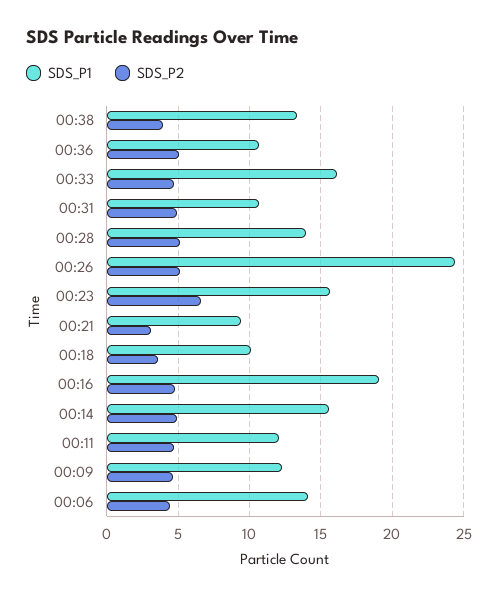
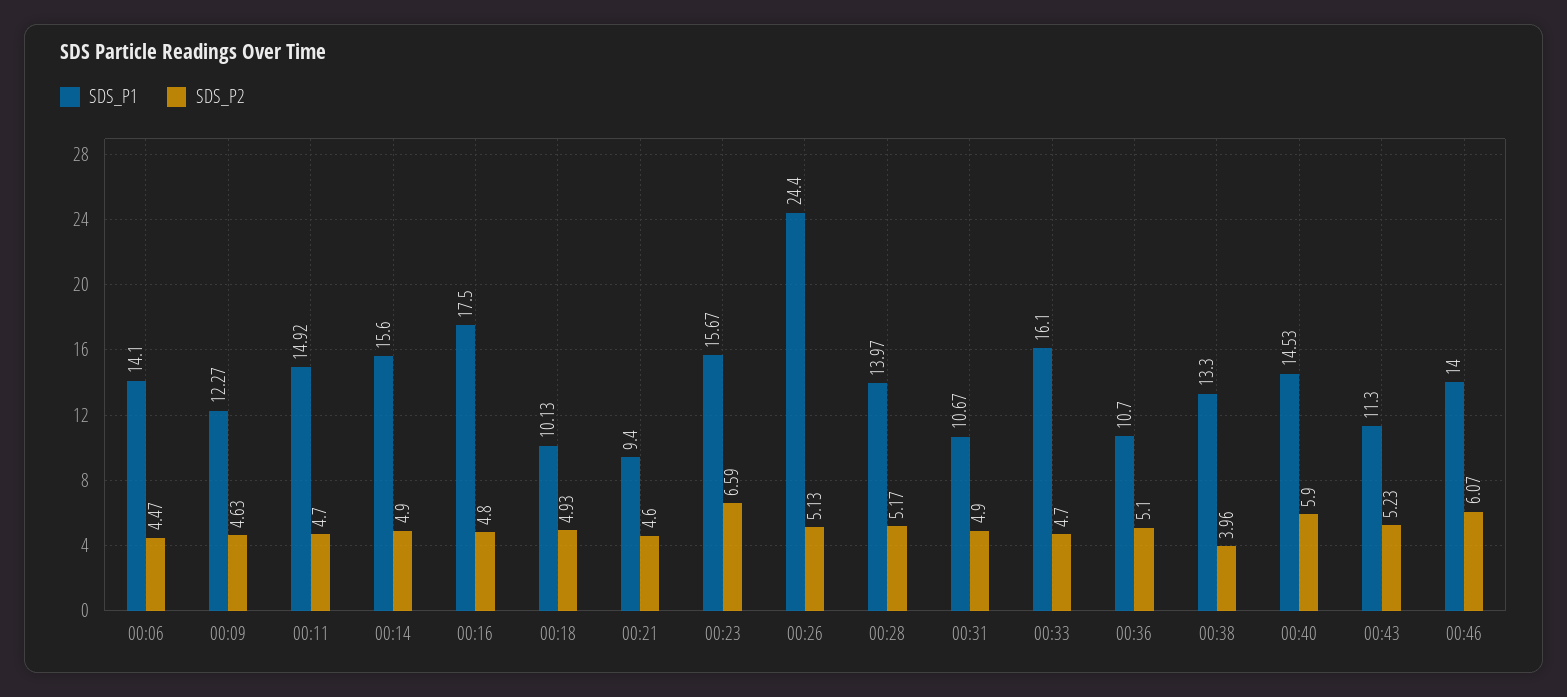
SDS_P2, 00:21: 3 -> 4.6
SDS_P2, 00:18: 3.5 -> 4.93
SDS_P1, 00:16: 19 -> 17.5
SDS_P1, 00:11: 12 -> 14.92
SDS_P1, 00:40: none -> 14.53
SDS_P2, 00:40: none -> 5.9
SDS_P1, 00:43: none -> 11.3
SDS_P2, 00:43: none -> 5.23
SDS_P1, 00:46: none -> 14
SDS_P2, 00:46: none -> 6.07

